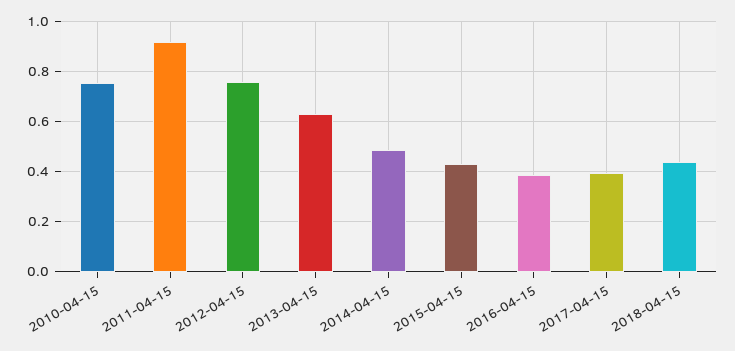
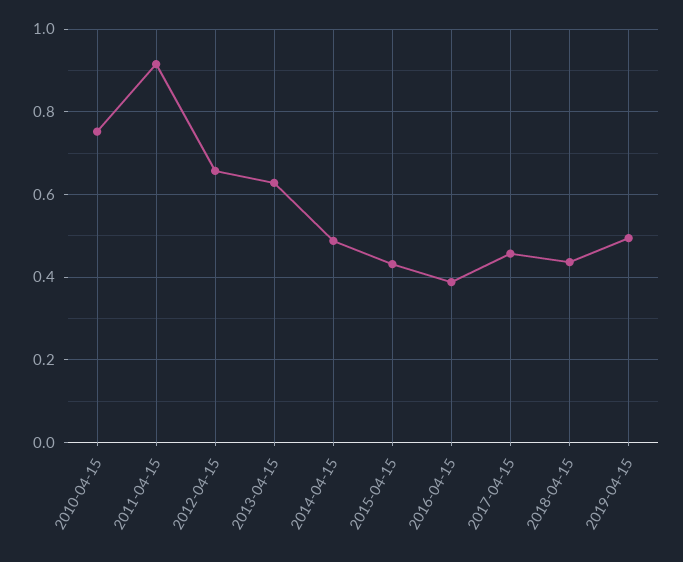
2012-04-15: 0.75 -> 0.66
2017-04-15: 0.4 -> 0.46
2019-04-15: none -> 0.5

